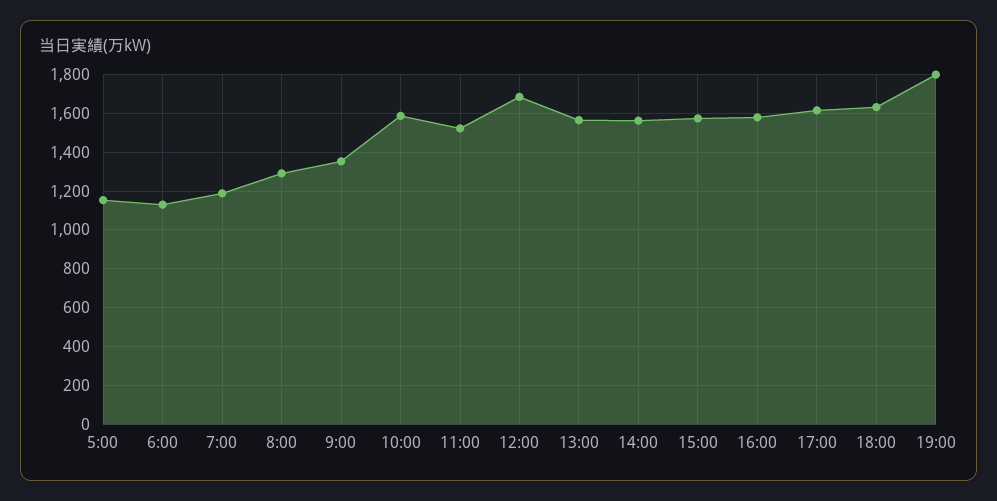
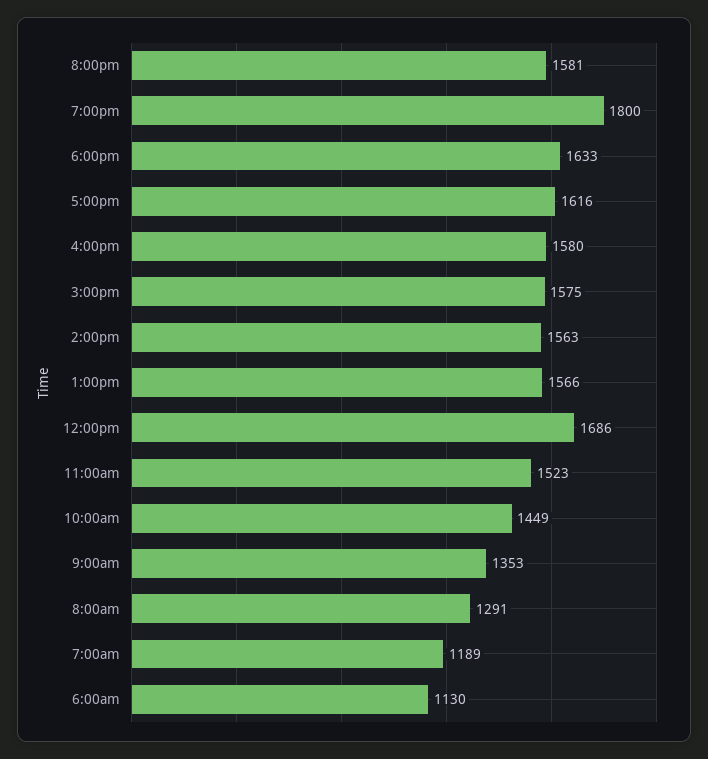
5:00: 1150 -> none
10:00: 1600 -> 1449
8:00pm: none -> 1581

